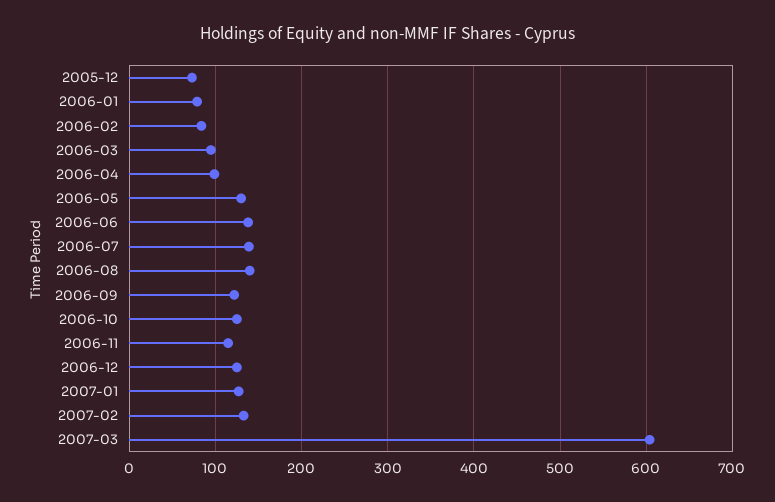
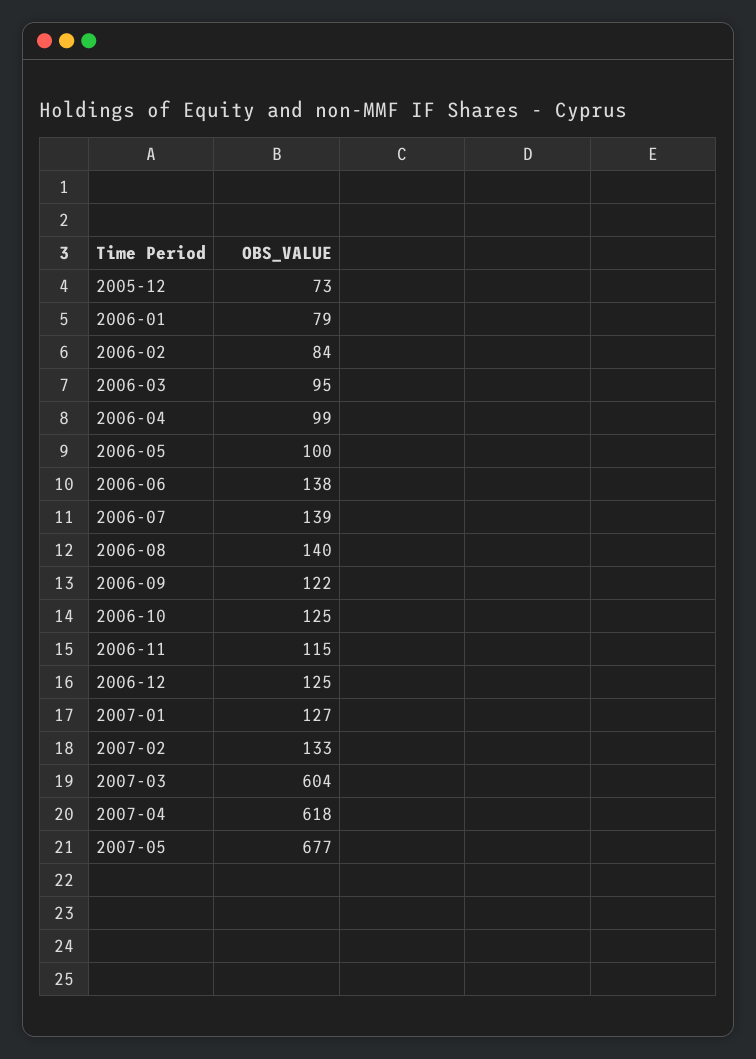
2006-05: 130 -> 100
2007-04: none -> 618
2007-05: none -> 677

